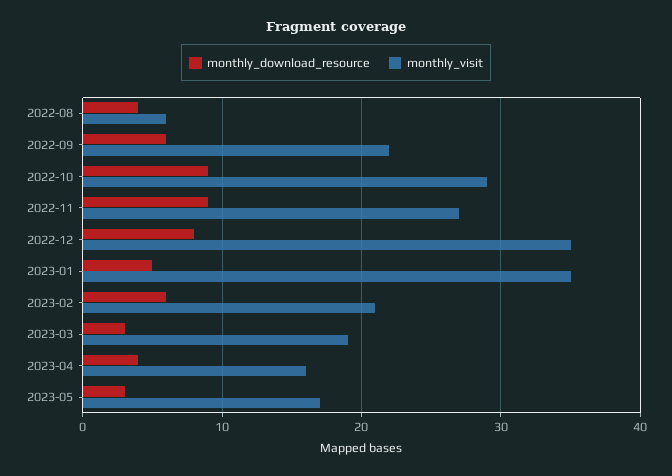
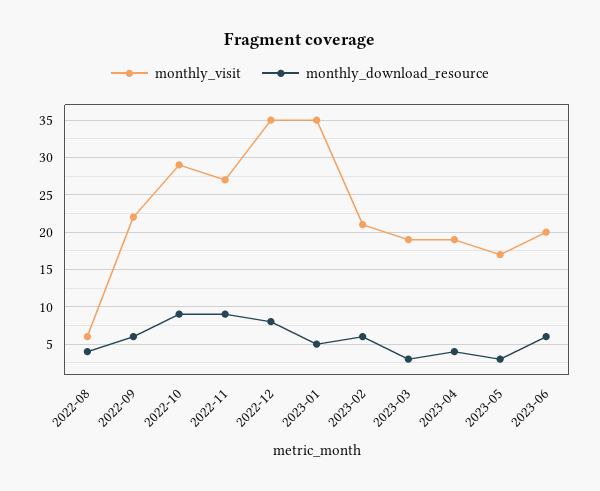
monthly_visit, 2023-04: 16 -> 19
monthly_visit, 2023-06: none -> 20
monthly_download_resource, 2023-06: none -> 6

